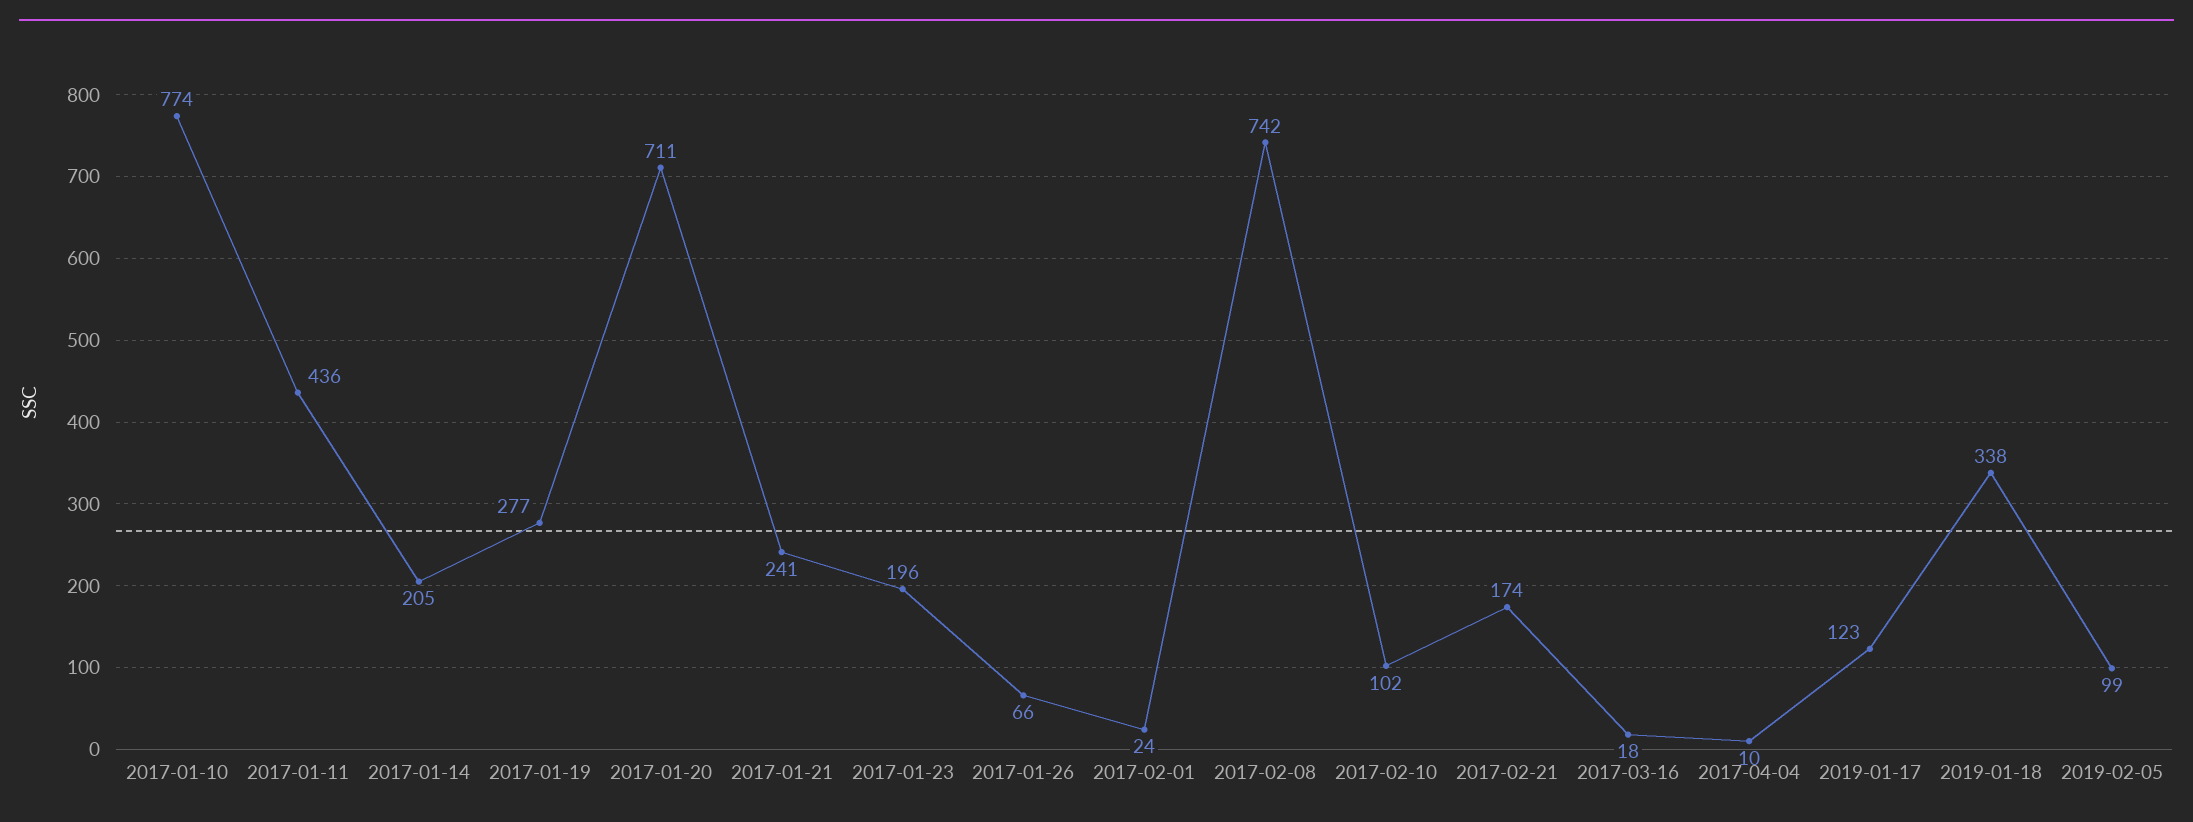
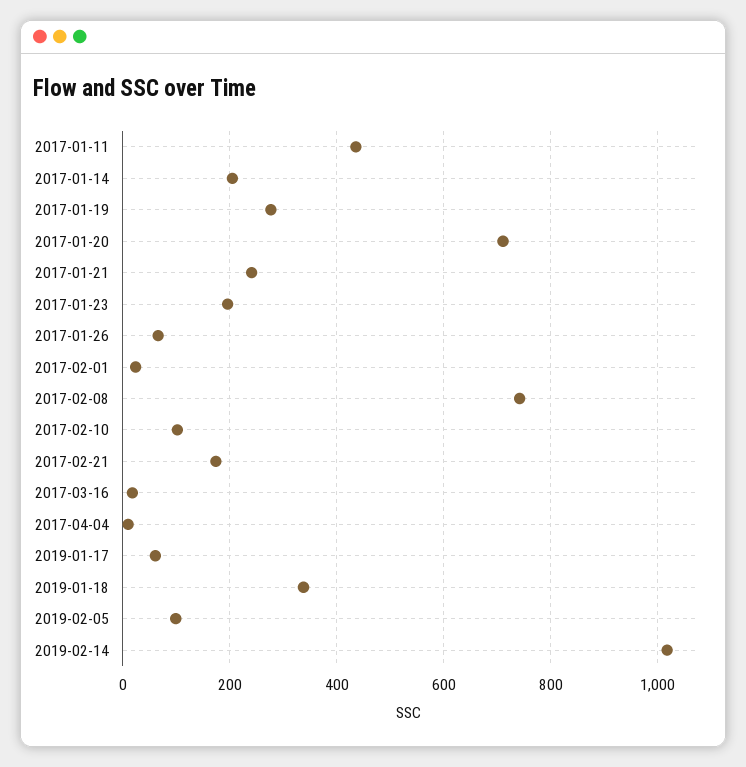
2017-01-10: 774 -> none
2019-01-17: 123 -> 60
2019-02-14: none -> 1020

